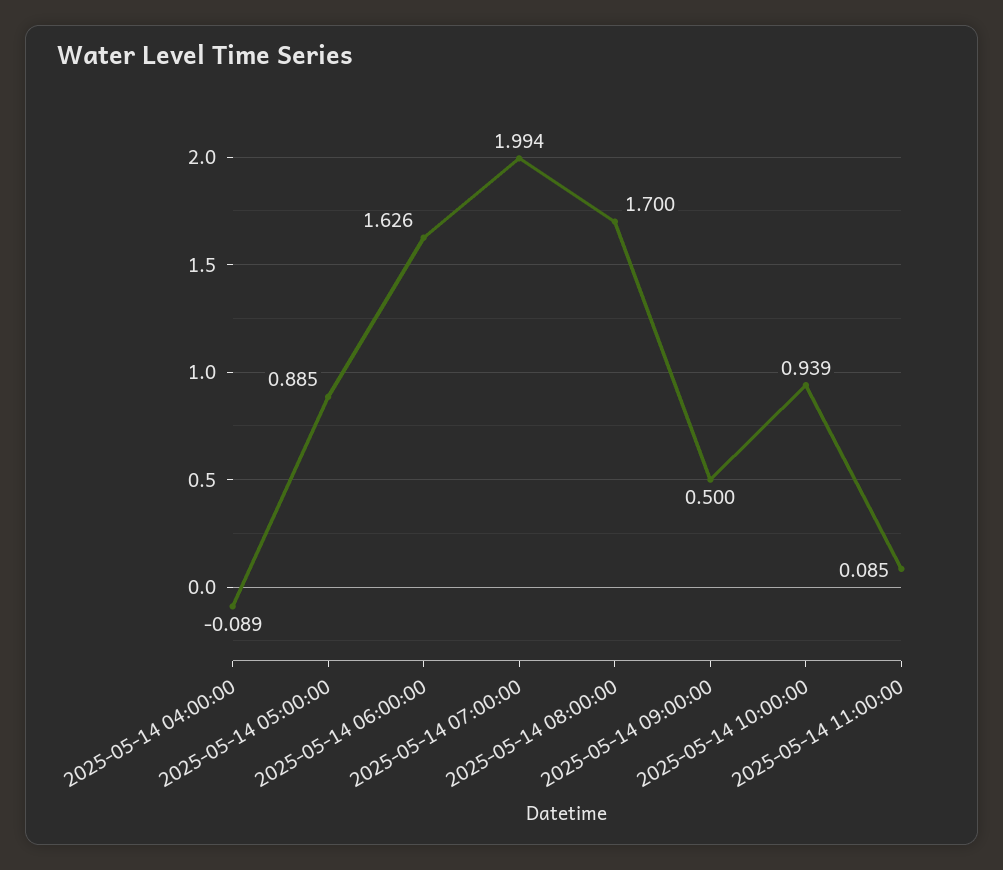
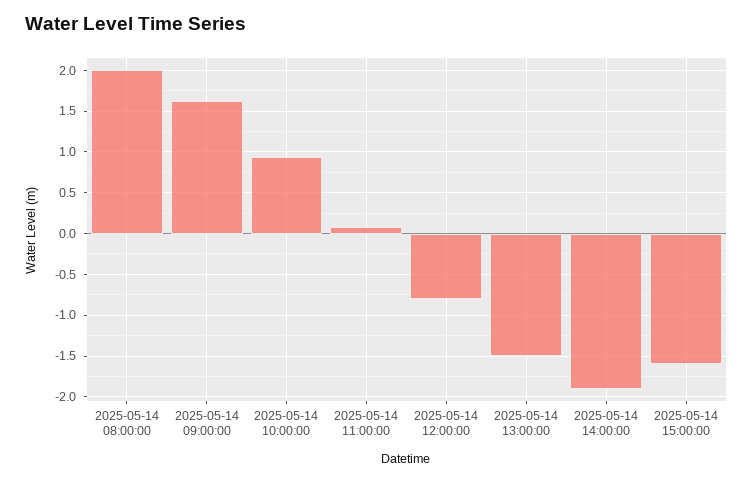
2025-05-14 04:00:00: -0.089 -> none
2025-05-14 05:00:00: 0.885 -> none
2025-05-14 06:00:00: 1.626 -> none
2025-05-14 07:00:00: 1.994 -> none
2025-05-14 08:00:00: 1.7 -> 2
2025-05-14 09:00:00: 0.5 -> 1.6
2025-05-14 12:00:00: none -> -0.8
2025-05-14 13:00:00: none -> -1.5
2025-05-14 14:00:00: none -> -1.9
2025-05-14 15:00:00: none -> -1.6

